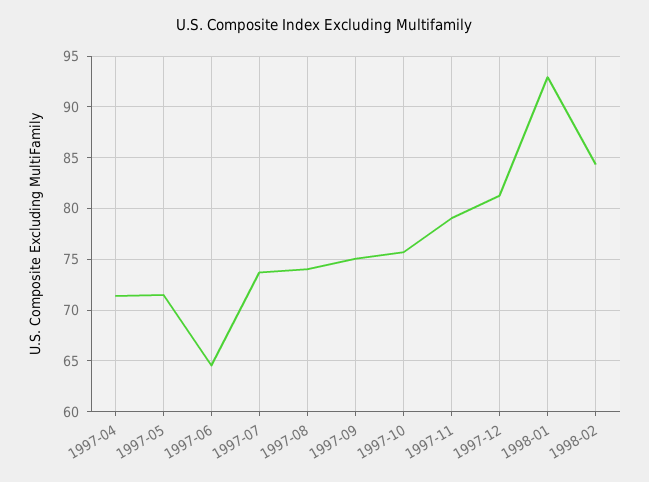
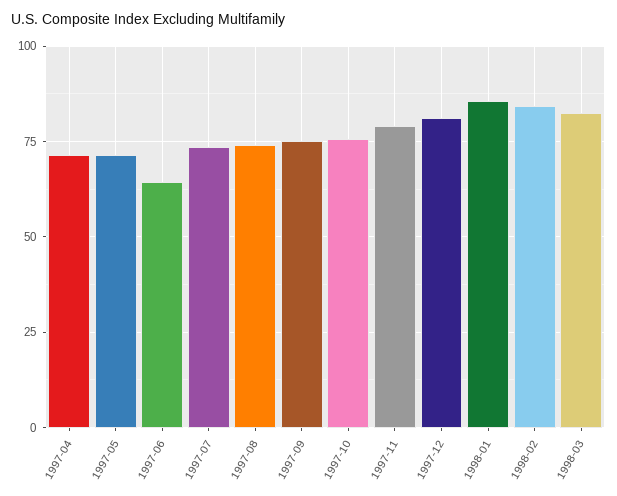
1998-01: 93 -> 85
1998-03: none -> 82.5

